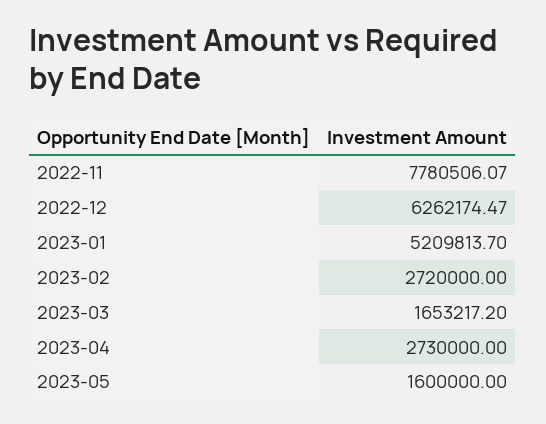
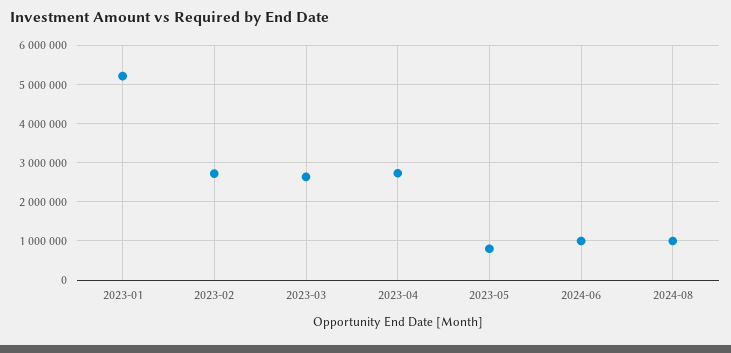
2022-11: 7780506.07 -> none
2022-12: 6262174.47 -> none
2023-03: 1653217.2 -> 2600000
2023-05: 1600000 -> 800000
2024-06: none -> 1000000
2024-08: none -> 1000000

